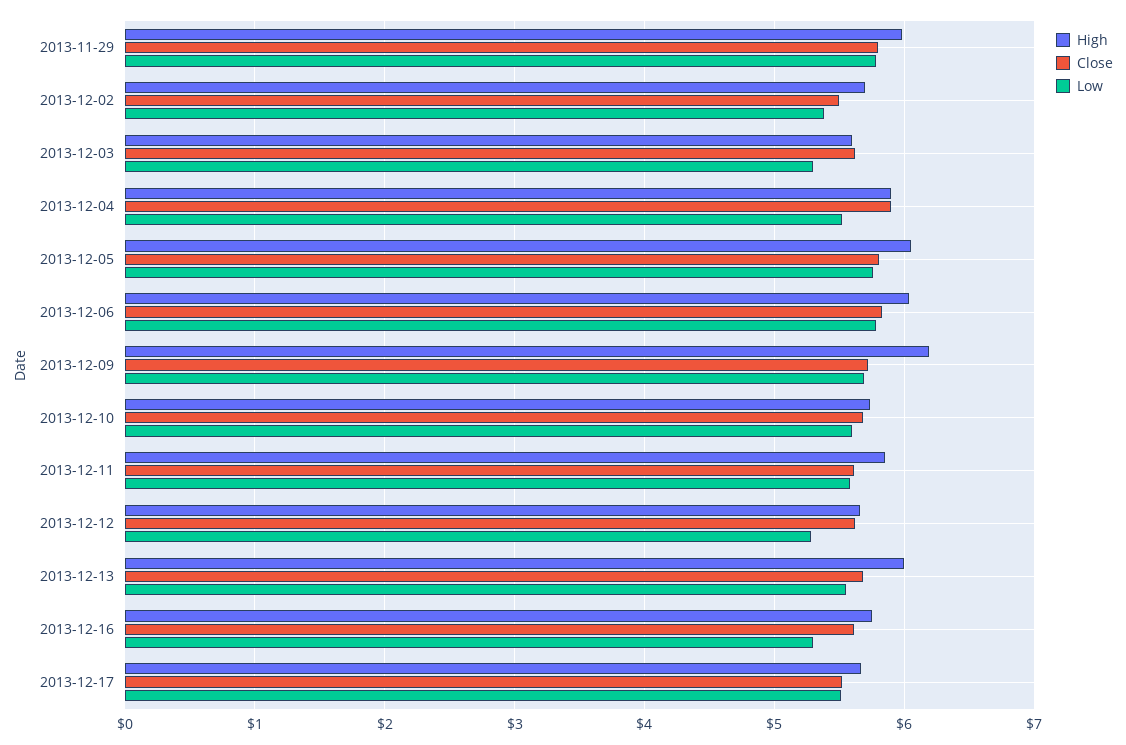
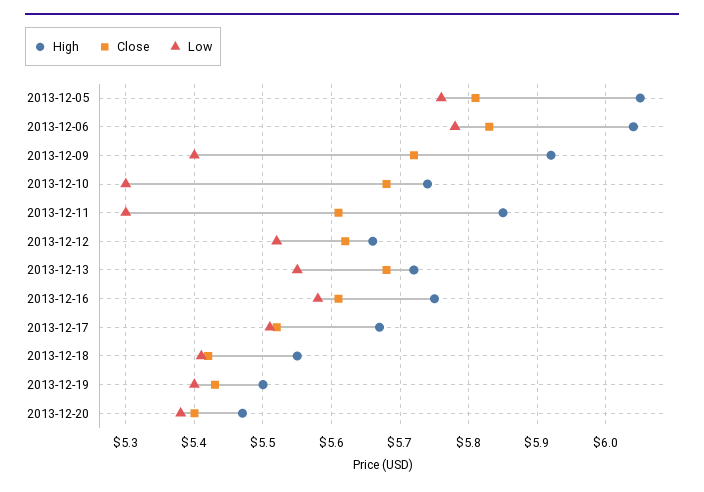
High, 2013-11-29: 6 -> none
Close, 2013-11-29: 5.8 -> none
Low, 2013-11-29: 5.8 -> none
High, 2013-12-02: 5.7 -> none
Close, 2013-12-02: 5.5 -> none
Low, 2013-12-02: 5.4 -> none
High, 2013-12-03: 5.6 -> none
Close, 2013-12-03: 5.6 -> none
Low, 2013-12-03: 5.3 -> none
High, 2013-12-04: 5.9 -> none
Close, 2013-12-04: 5.9 -> none
Low, 2013-12-04: 5.5 -> none
High, 2013-12-09: 6.2 -> 5.92
Low, 2013-12-09: 5.7 -> 5.4
Low, 2013-12-10: 5.6 -> 5.3
Low, 2013-12-11: 5.6 -> 5.3
Low, 2013-12-12: 5.3 -> 5.52
High, 2013-12-13: 6 -> 5.72
Low, 2013-12-16: 5.3 -> 5.58
High, 2013-12-18: none -> 5.55
Close, 2013-12-18: none -> 5.42
Low, 2013-12-18: none -> 5.41
High, 2013-12-19: none -> 5.5
Close, 2013-12-19: none -> 5.43
Low, 2013-12-19: none -> 5.4
High, 2013-12-20: none -> 5.47
Close, 2013-12-20: none -> 5.4
Low, 2013-12-20: none -> 5.38

